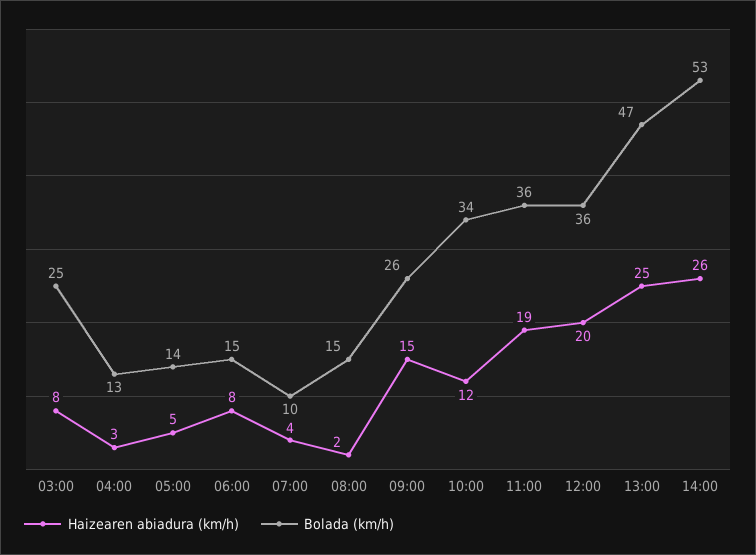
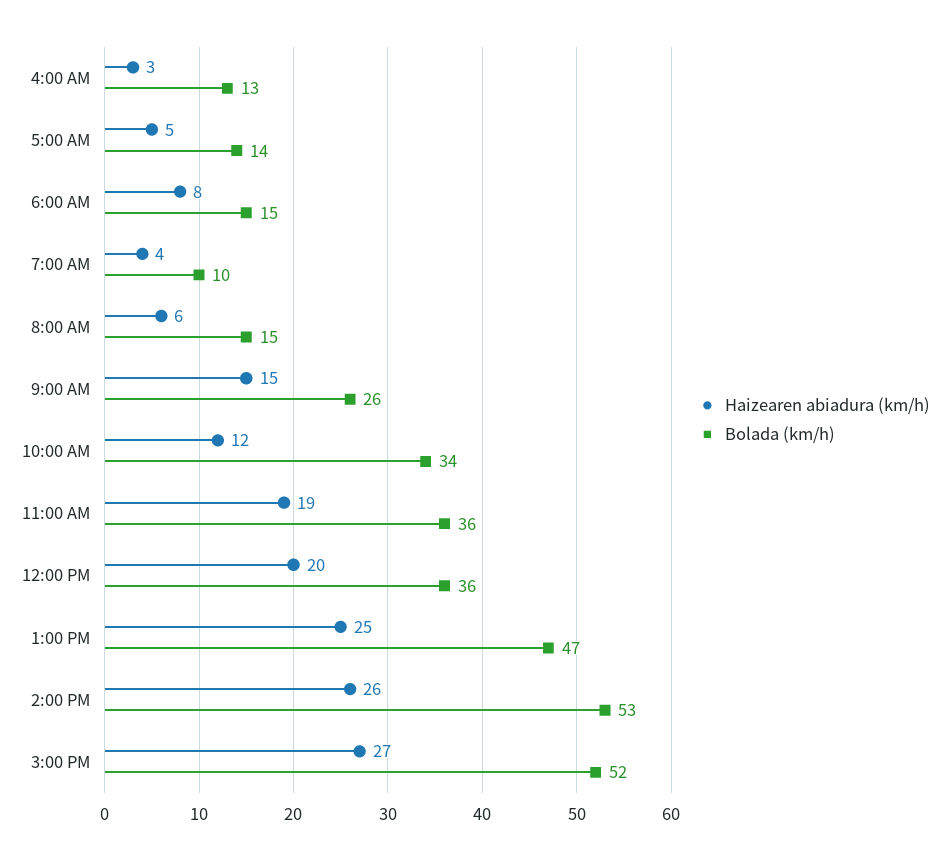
Haizearen abiadura (km/h), 03:00: 8 -> none
Bolada (km/h), 03:00: 25 -> none
Haizearen abiadura (km/h), 08:00: 2 -> 6
Haizearen abiadura (km/h), 3:00 PM: none -> 27
Bolada (km/h), 3:00 PM: none -> 52

